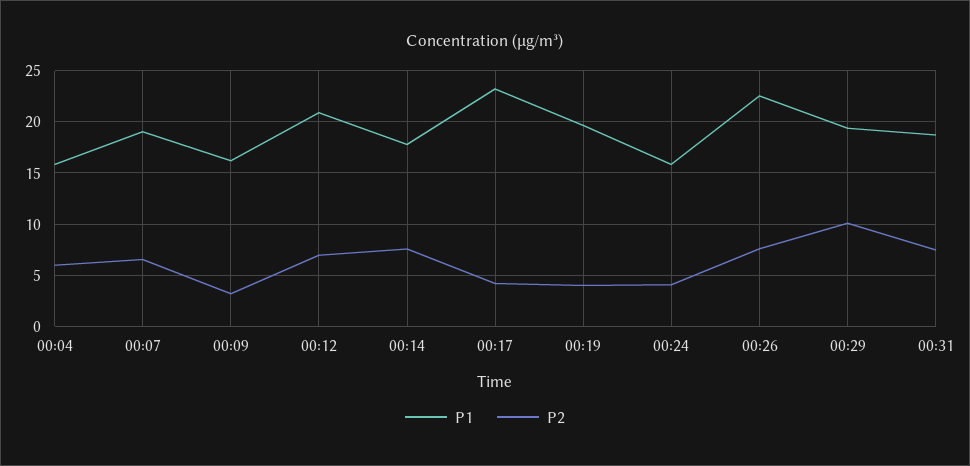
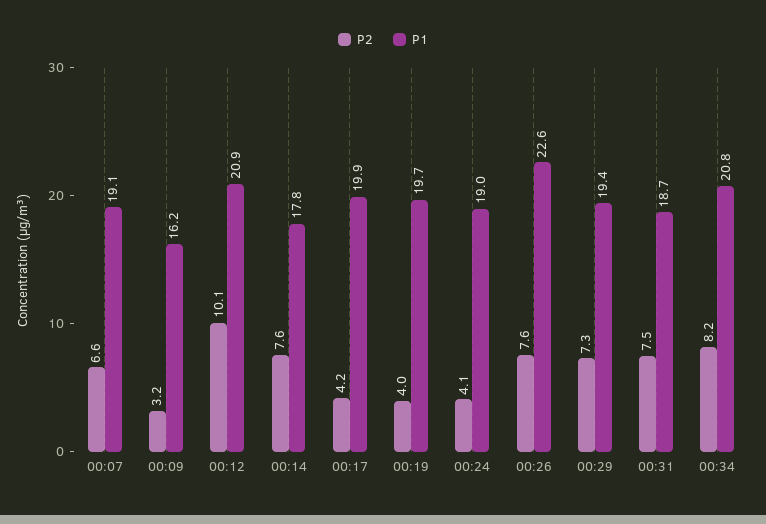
P1, 00:04: 16 -> none
P2, 00:04: 6 -> none
P2, 00:12: 7 -> 10.1
P1, 00:17: 23 -> 19.9
P1, 00:24: 16 -> 19
P2, 00:29: 10 -> 7.3
P2, 00:34: none -> 8.2
P1, 00:34: none -> 20.8

